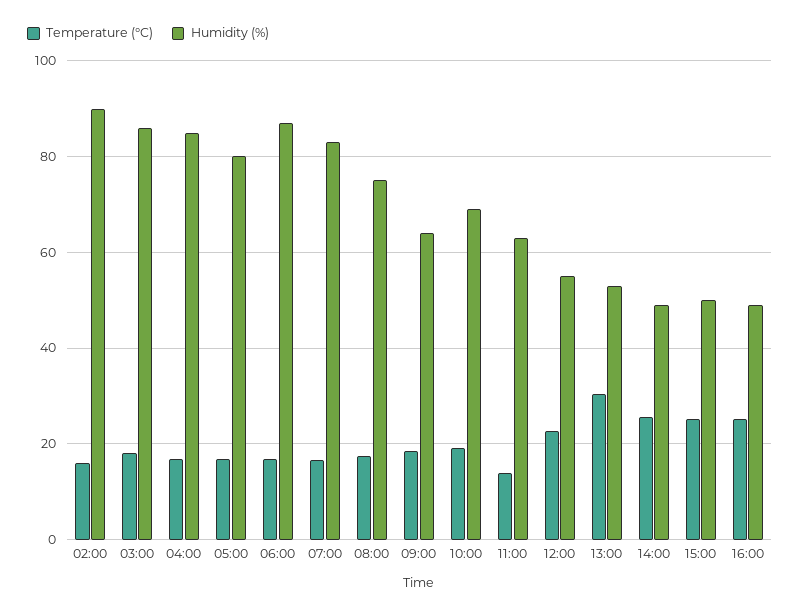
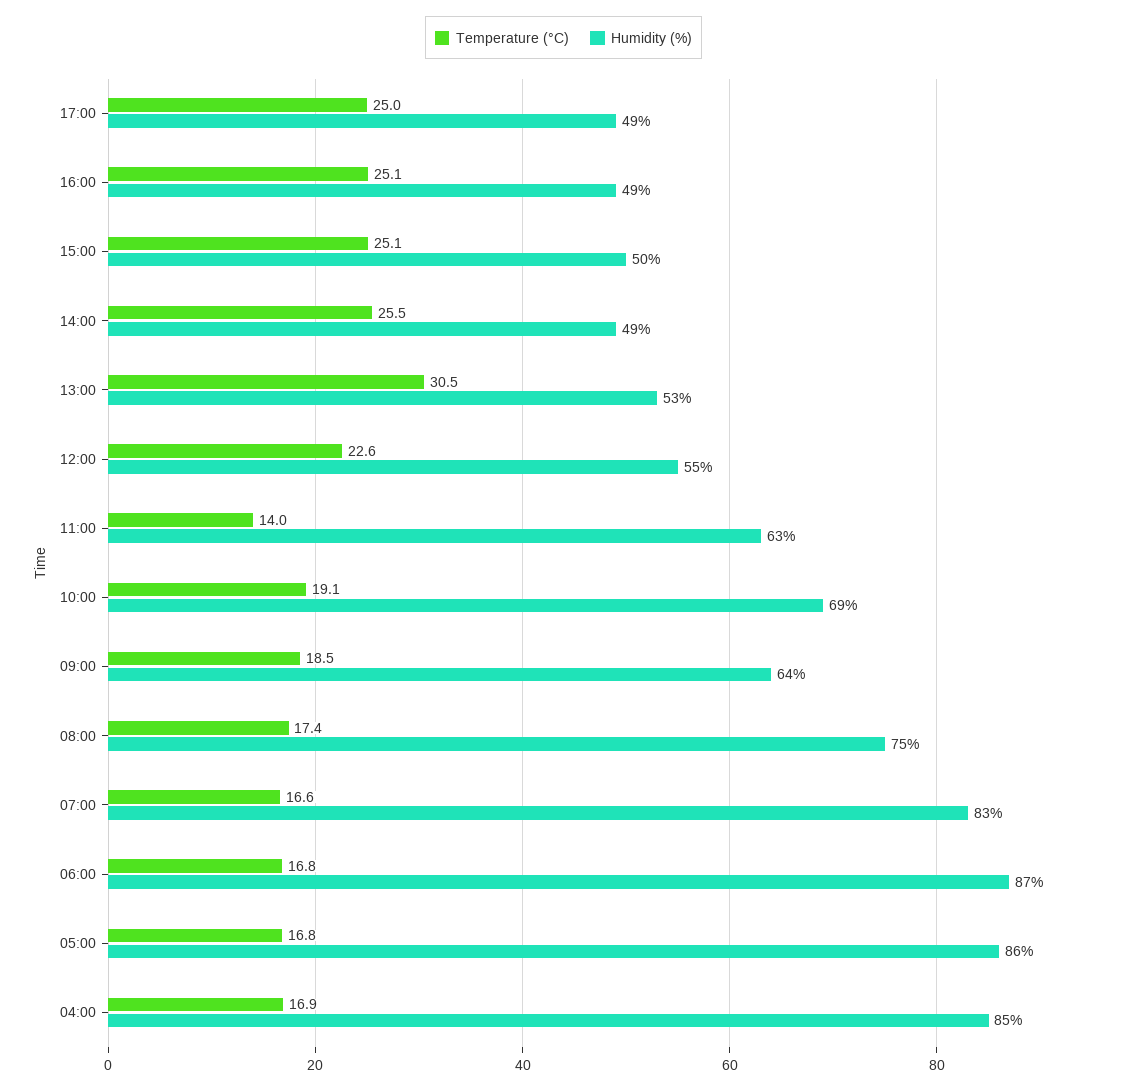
Temperature (°C), 02:00: 16 -> none
Humidity (%), 02:00: 90 -> none
Temperature (°C), 03:00: 18 -> none
Humidity (%), 03:00: 86 -> none
Humidity (%), 05:00: 80 -> 86
Temperature (°C), 17:00: none -> 25
Humidity (%), 17:00: none -> 49

